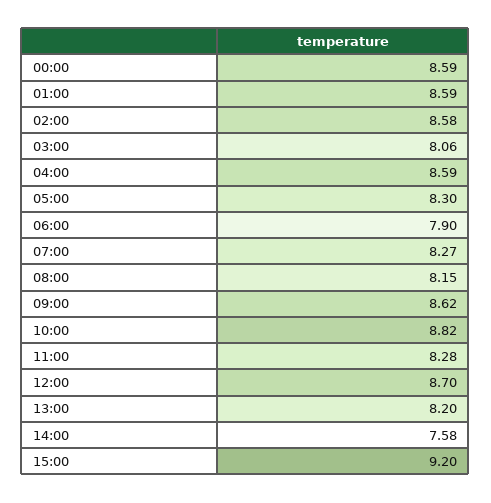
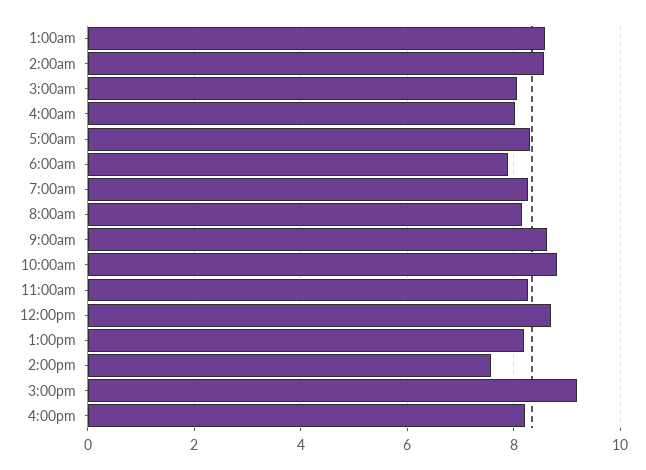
00:00: 8.59 -> none
04:00: 8.59 -> 8
4:00pm: none -> 8.2

